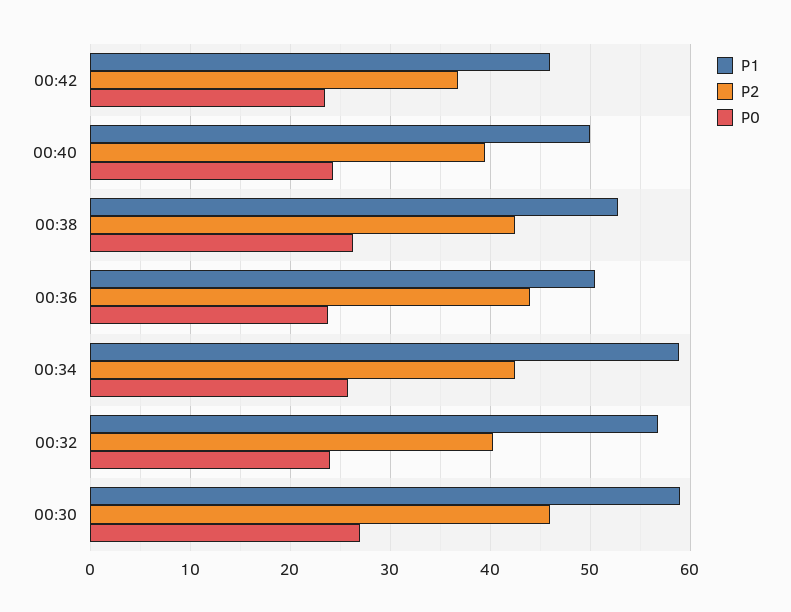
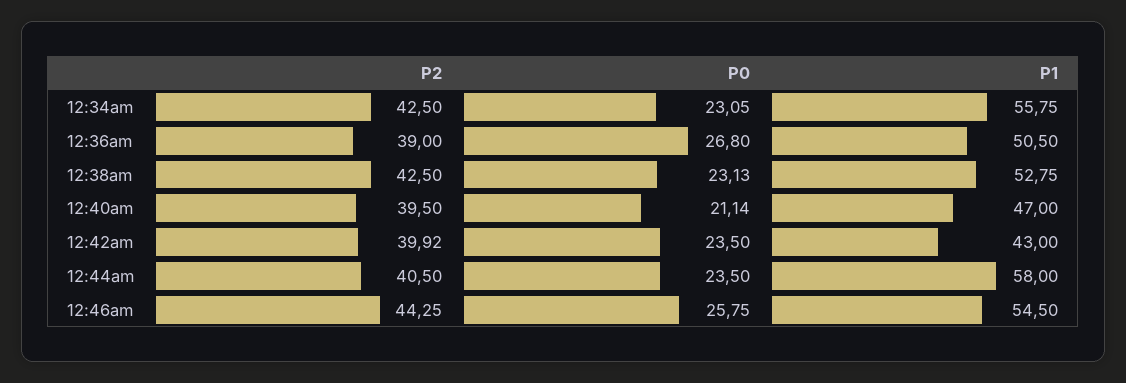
P1, 00:42: 46 -> 43
P2, 00:42: 37 -> 39.92
P1, 00:40: 50 -> 47
P0, 00:40: 24 -> 21.14
P0, 00:38: 26 -> 23.13
P2, 00:36: 44 -> 39
P0, 00:36: 24 -> 26.8
P1, 00:34: 59 -> 55.75
P0, 00:34: 26 -> 23.05
P1, 00:32: 57 -> none
P2, 00:32: 40 -> none
P0, 00:32: 24 -> none
P1, 00:30: 59 -> none
P2, 00:30: 46 -> none
P0, 00:30: 27 -> none
P2, 12:44am: none -> 40.5
P0, 12:44am: none -> 23.5
P1, 12:44am: none -> 58
P2, 12:46am: none -> 44.25
P0, 12:46am: none -> 25.75
P1, 12:46am: none -> 54.5

